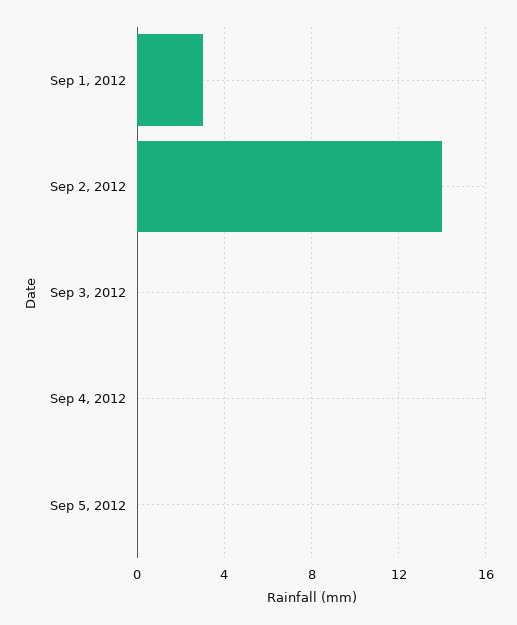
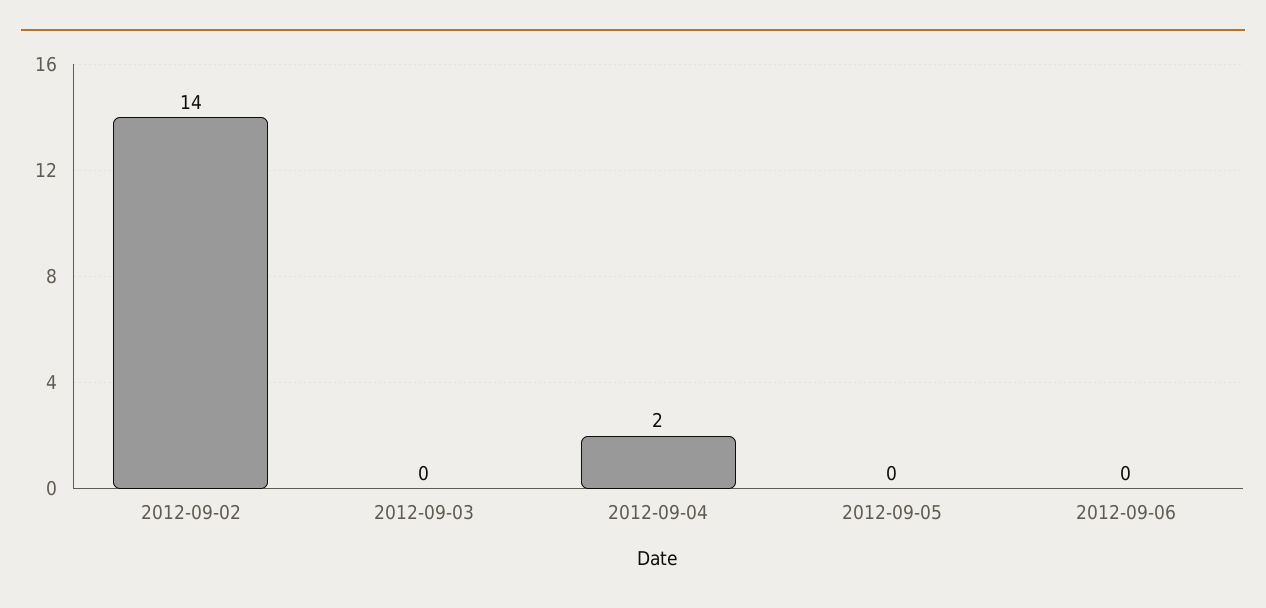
Sep 1, 2012: 3 -> none
Sep 4, 2012: 0 -> 2
2012-09-06: none -> 0

